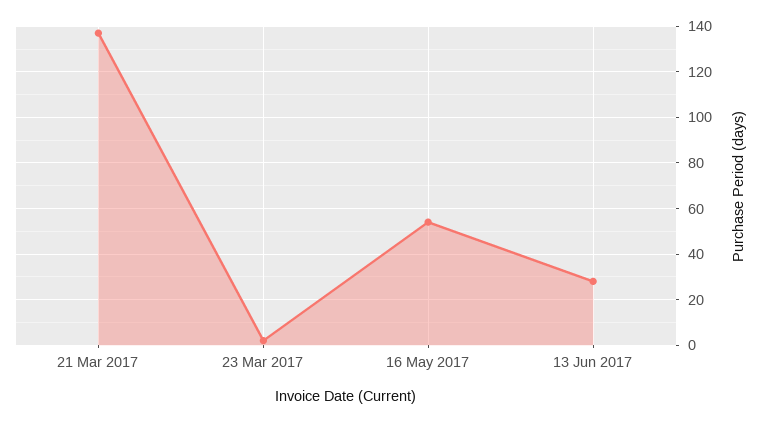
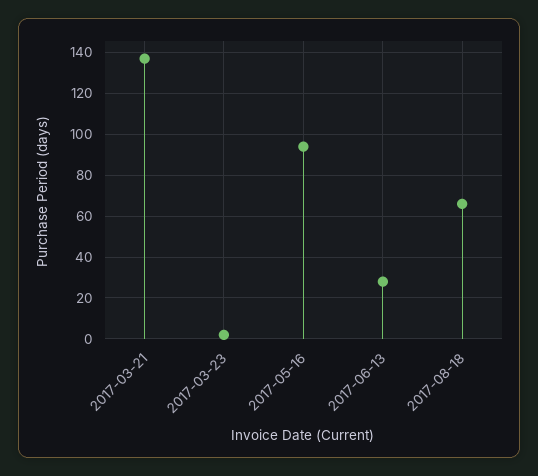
16 May 2017: 55 -> 95
2017-08-18: none -> 65

